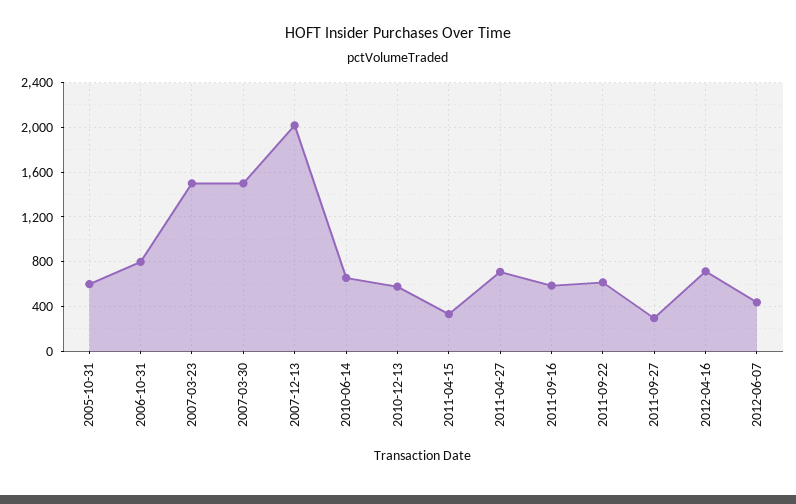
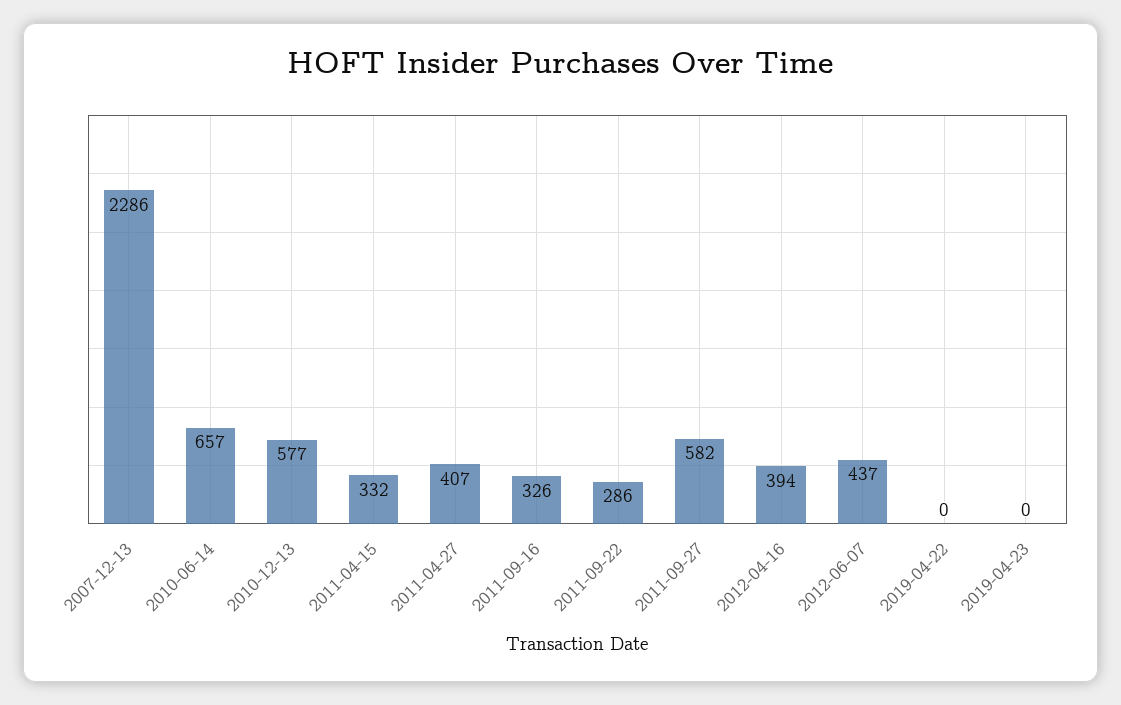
2005-10-31: 600 -> none
2006-10-31: 800 -> none
2007-03-23: 1500 -> none
2007-03-30: 1500 -> none
2007-12-13: 2000 -> 2286
2011-04-27: 700 -> 407
2011-09-16: 600 -> 326
2011-09-22: 600 -> 286
2011-09-27: 300 -> 582
2012-04-16: 700 -> 394
2019-04-22: none -> 0
2019-04-23: none -> 0

